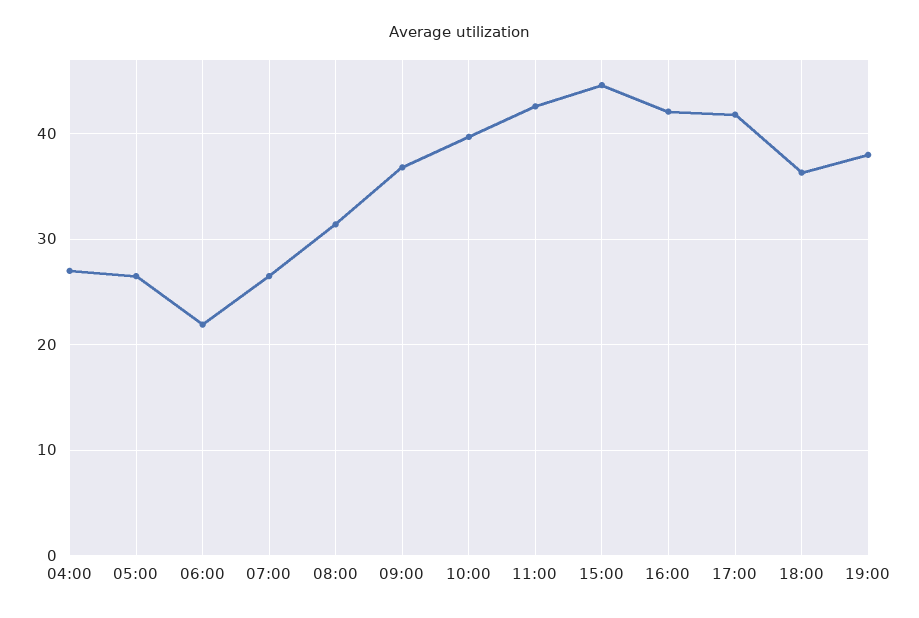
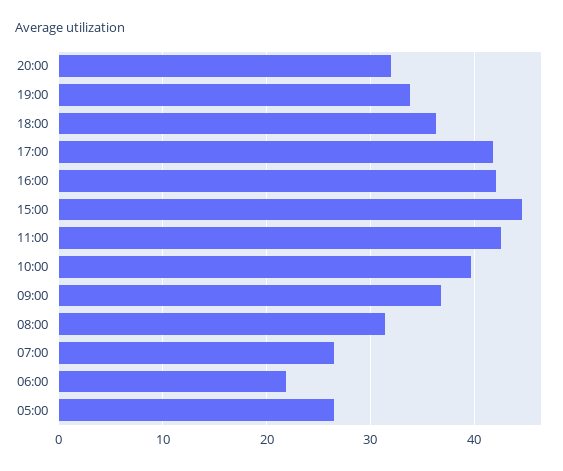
04:00: 27 -> none
19:00: 38 -> 34
20:00: none -> 32

